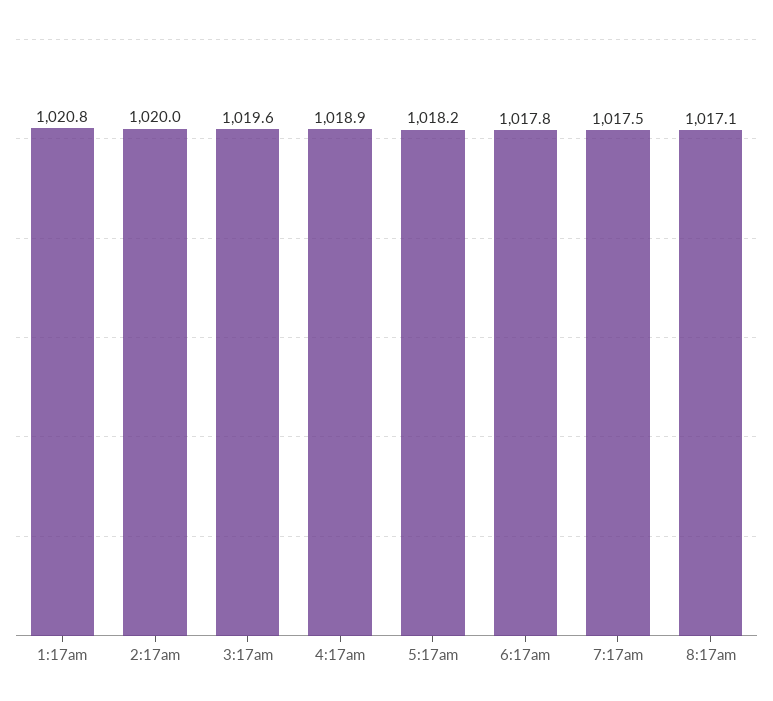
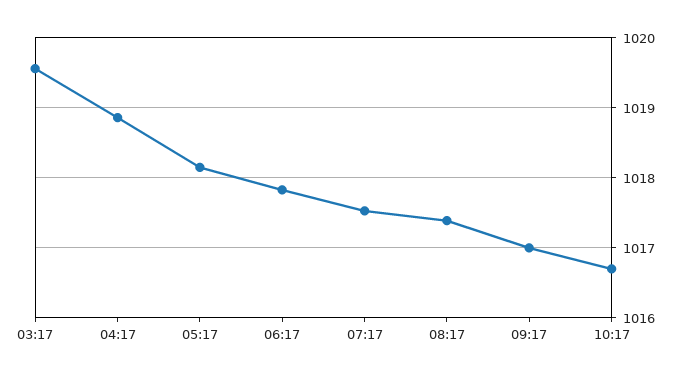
1:17am: 1020.8 -> none
2:17am: 1020 -> none
8:17am: 1017.1 -> 1017.4
09:17: none -> 1017
10:17: none -> 1016.7

